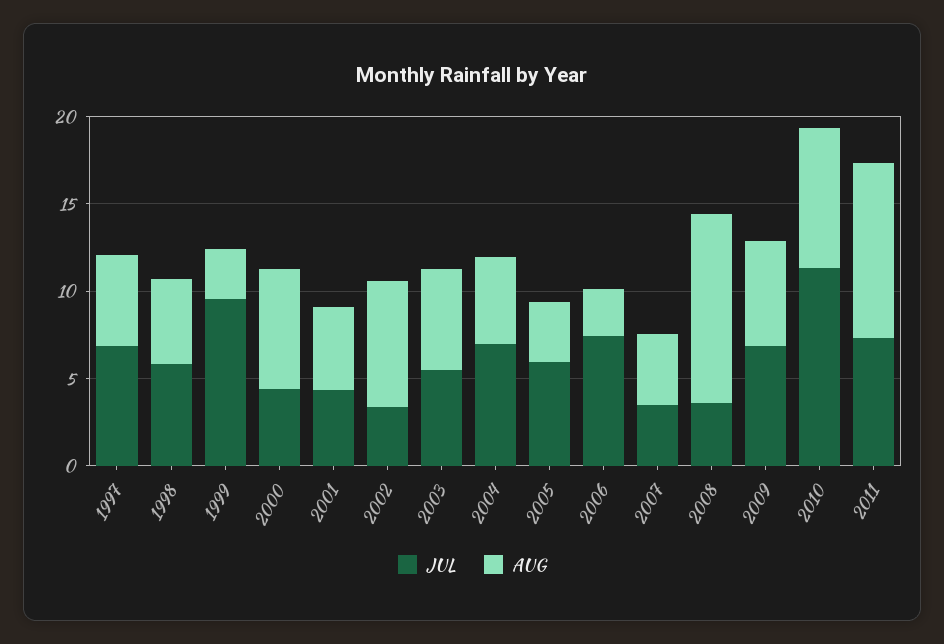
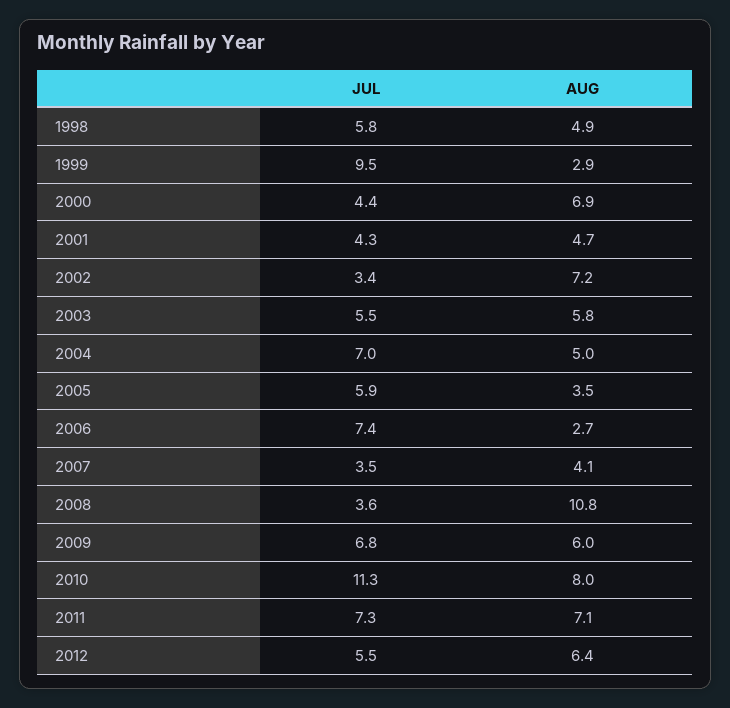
JUL, 1997: 7 -> none
AUG, 1997: 5 -> none
AUG, 2011: 10 -> 7.1
JUL, 2012: none -> 5.5
AUG, 2012: none -> 6.4

